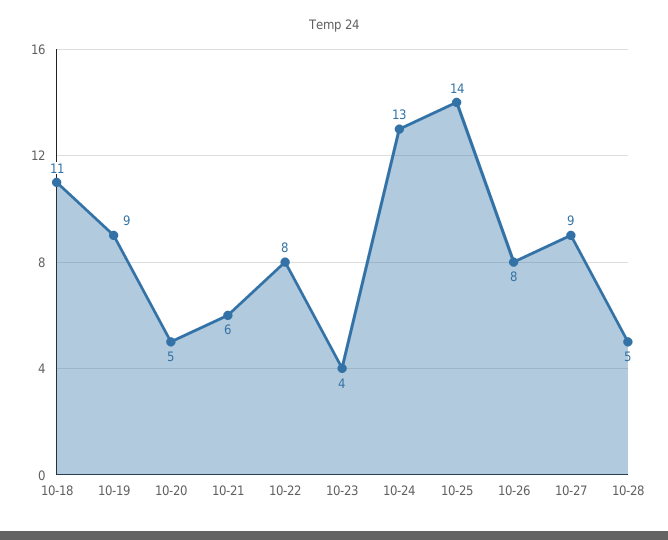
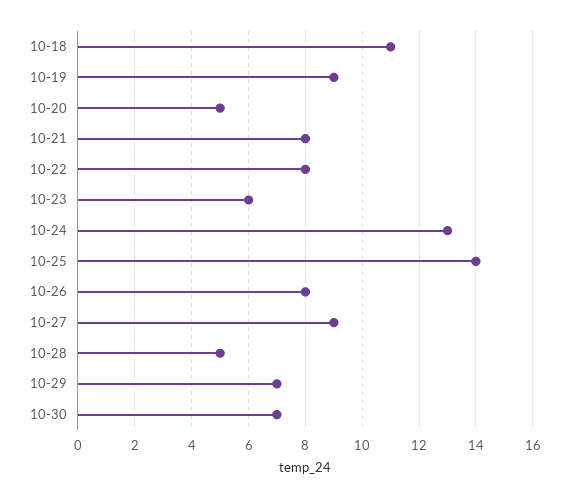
10-21: 6 -> 8
10-23: 4 -> 6
10-29: none -> 7
10-30: none -> 7

